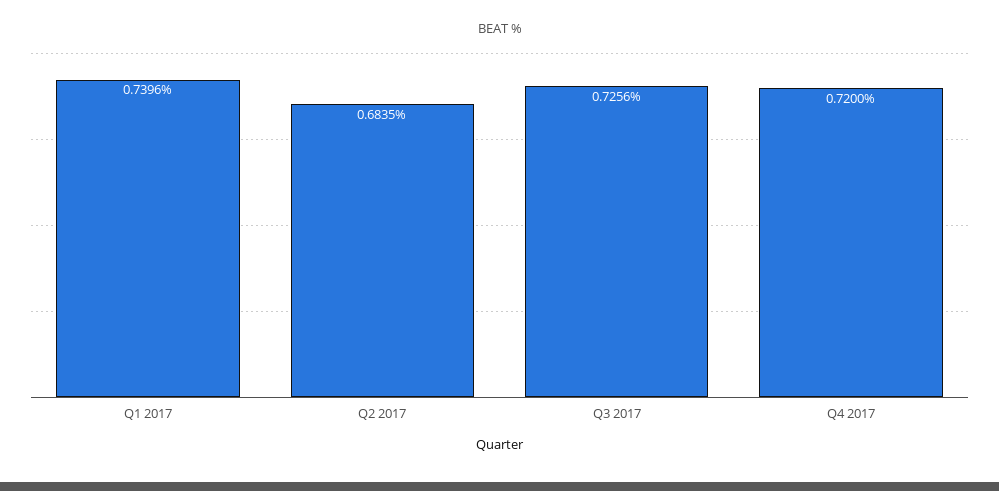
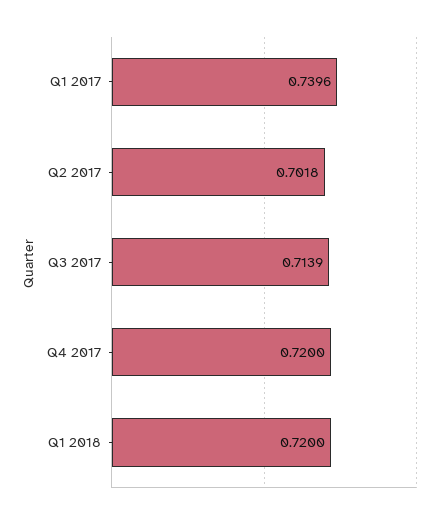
Q2 2017: 0.6835 -> 0.7018
Q3 2017: 0.7256 -> 0.7139
Q1 2018: none -> 0.72

